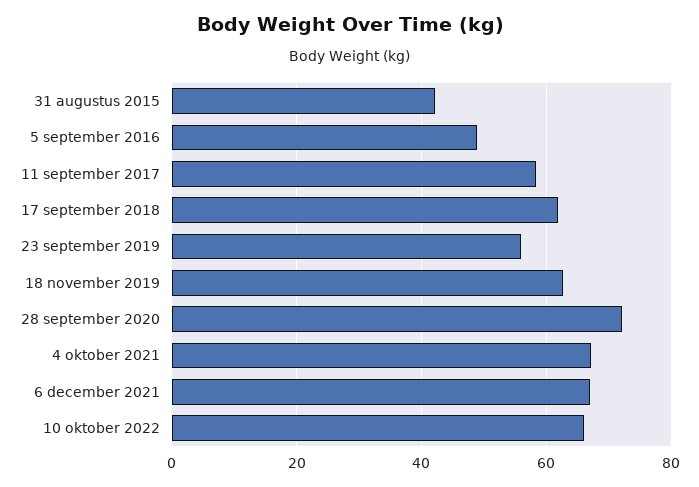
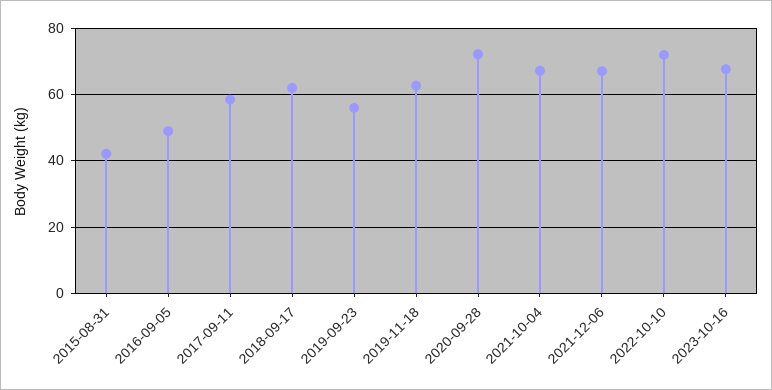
10 oktober 2022: 66 -> 72
2023-10-16: none -> 68

